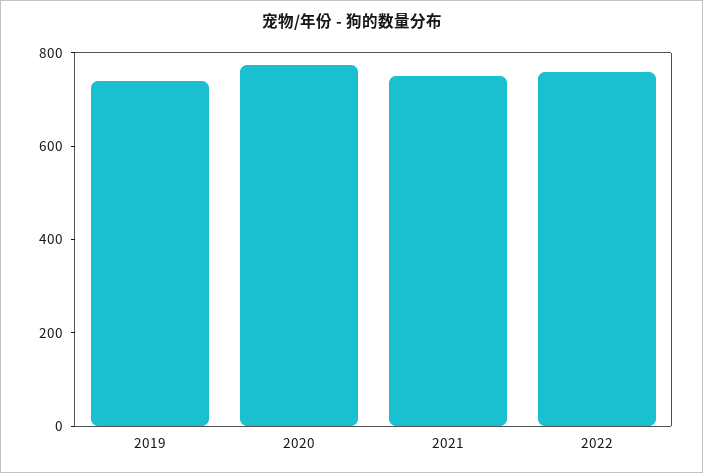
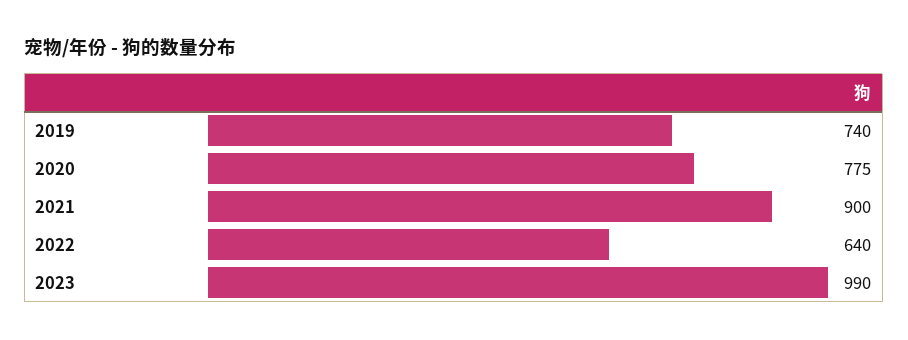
2021: 750 -> 900
2022: 750 -> 640
2023: none -> 990

